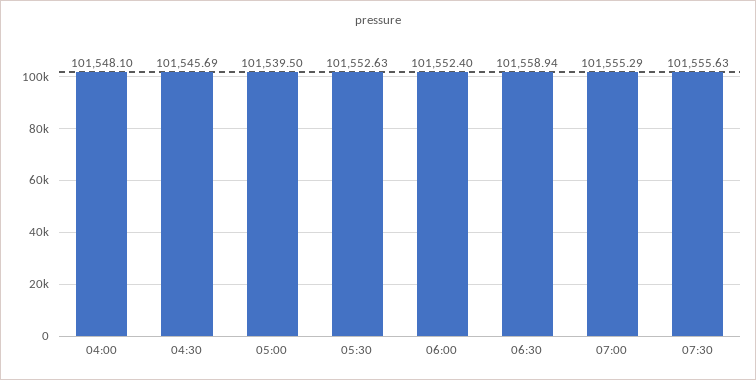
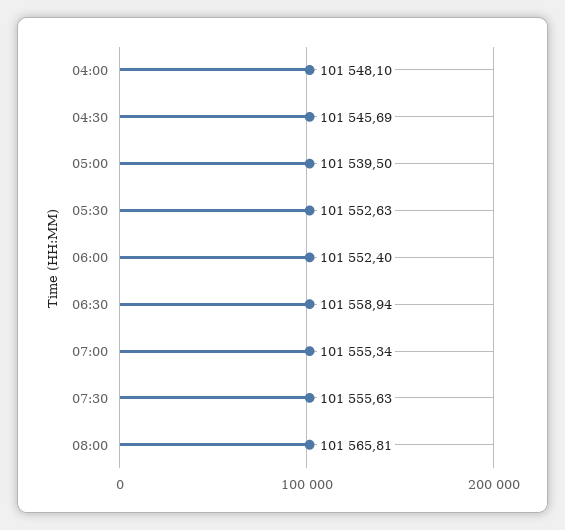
07:00: 101555.29 -> 101555.34
08:00: none -> 101565.81

